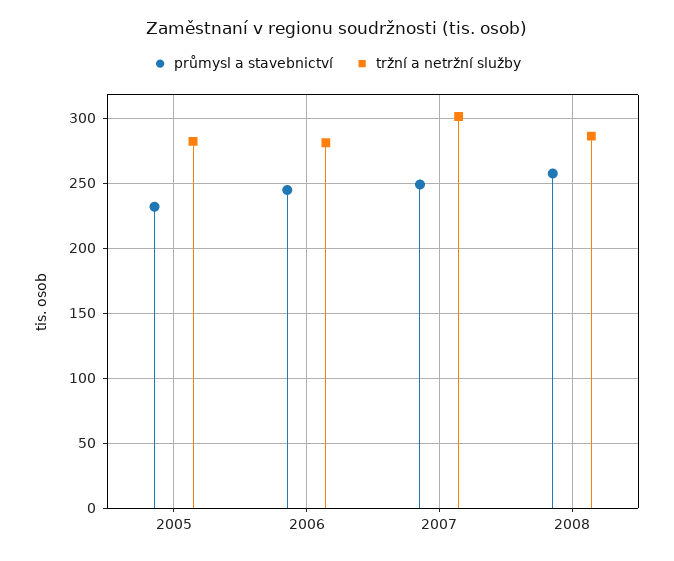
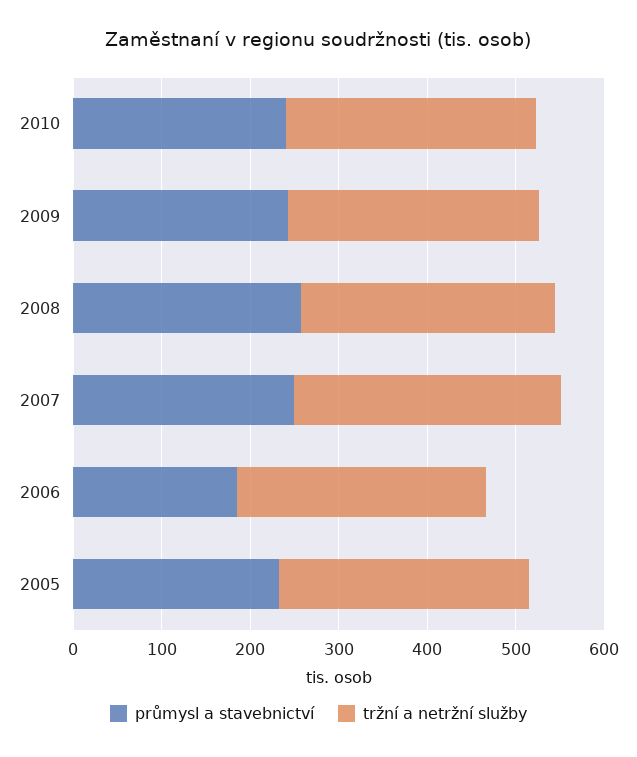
průmysl a stavebnictví, 2006: 245 -> 180
průmysl a stavebnictví, 2010: none -> 240
tržní a netržní služby, 2010: none -> 280
průmysl a stavebnictví, 2009: none -> 240
tržní a netržní služby, 2009: none -> 280

